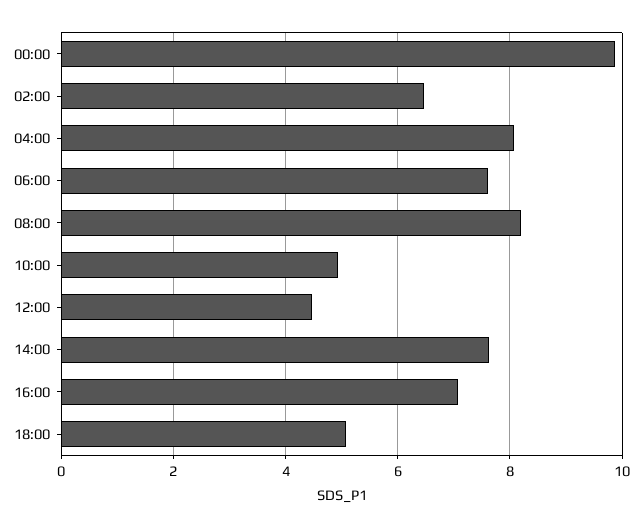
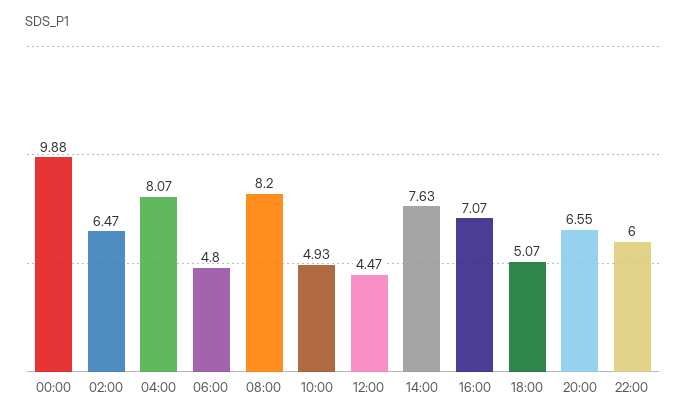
06:00: 7.6 -> 4.8
20:00: none -> 6.55
22:00: none -> 6

